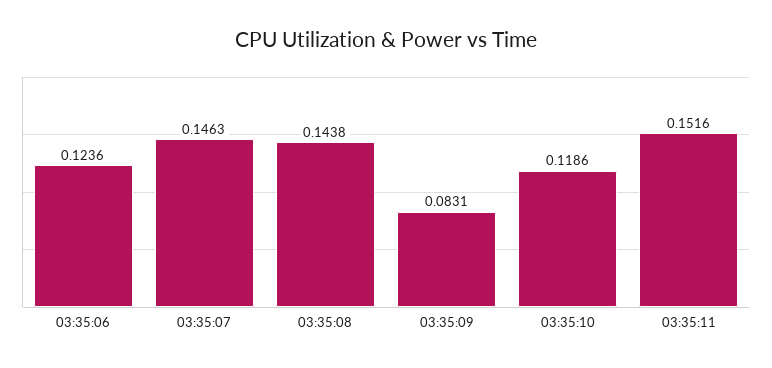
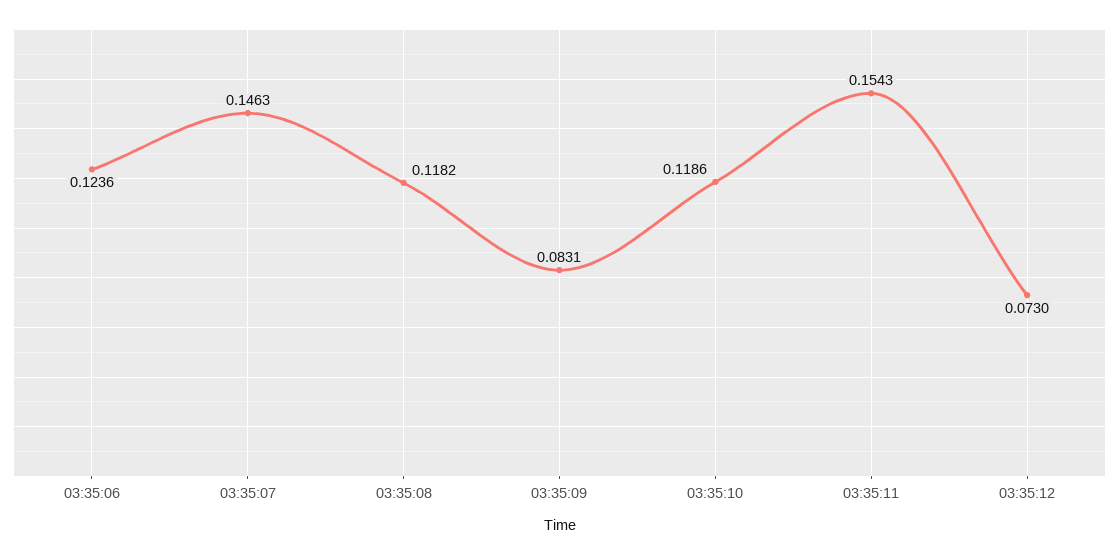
03:35:08: 0.1438 -> 0.1182
03:35:11: 0.1516 -> 0.1543
03:35:12: none -> 0.073

